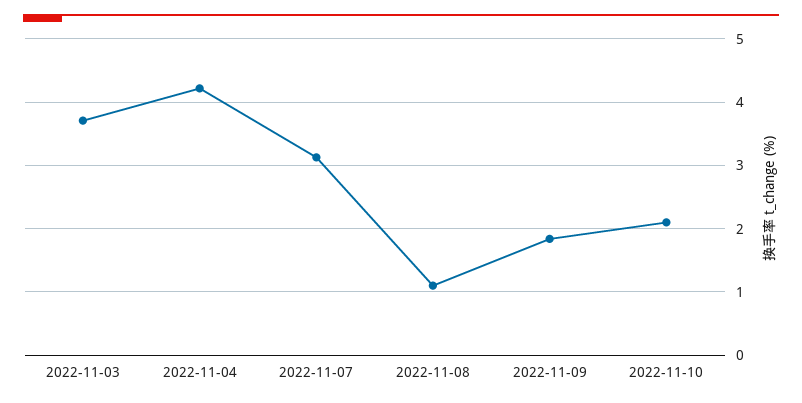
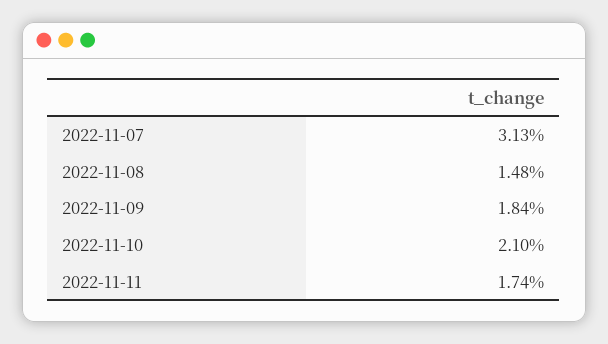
2022-11-03: 3.7 -> none
2022-11-04: 4.2 -> none
2022-11-08: 1.1 -> 1.48
2022-11-11: none -> 1.74

